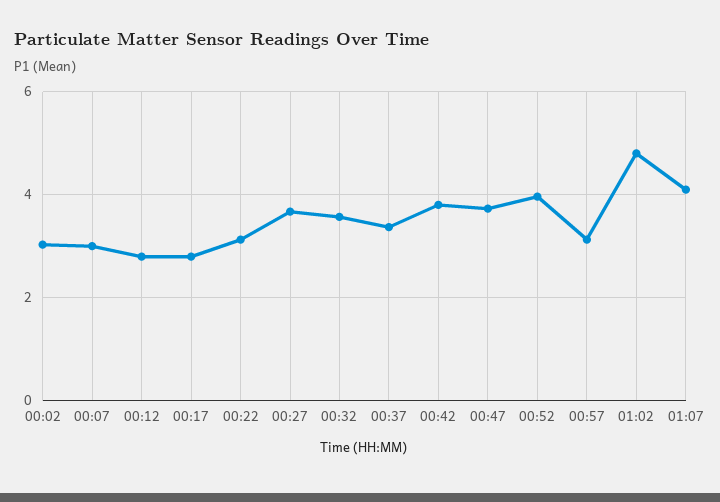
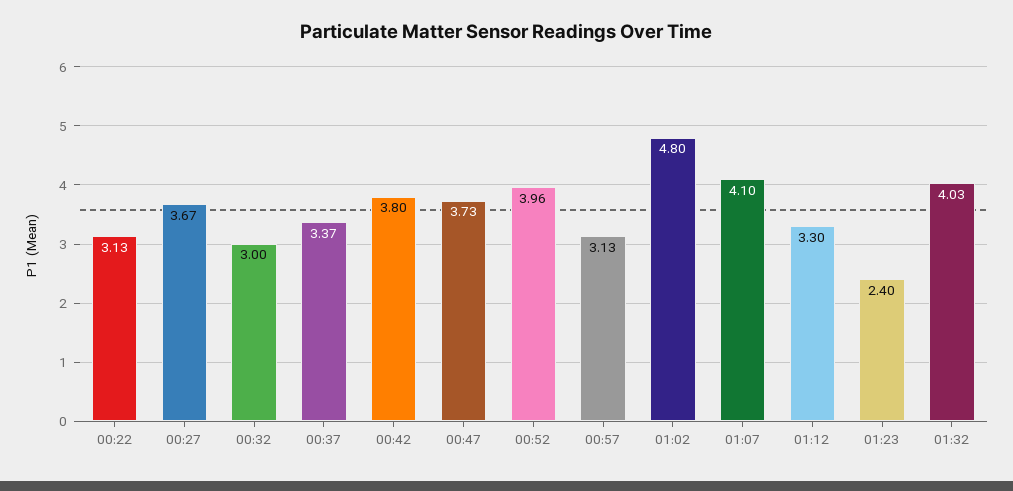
00:02: 3 -> none
00:07: 3 -> none
00:12: 2.8 -> none
00:17: 2.8 -> none
00:32: 3.6 -> 3
01:12: none -> 3.3
01:23: none -> 2.4
01:32: none -> 4.03

